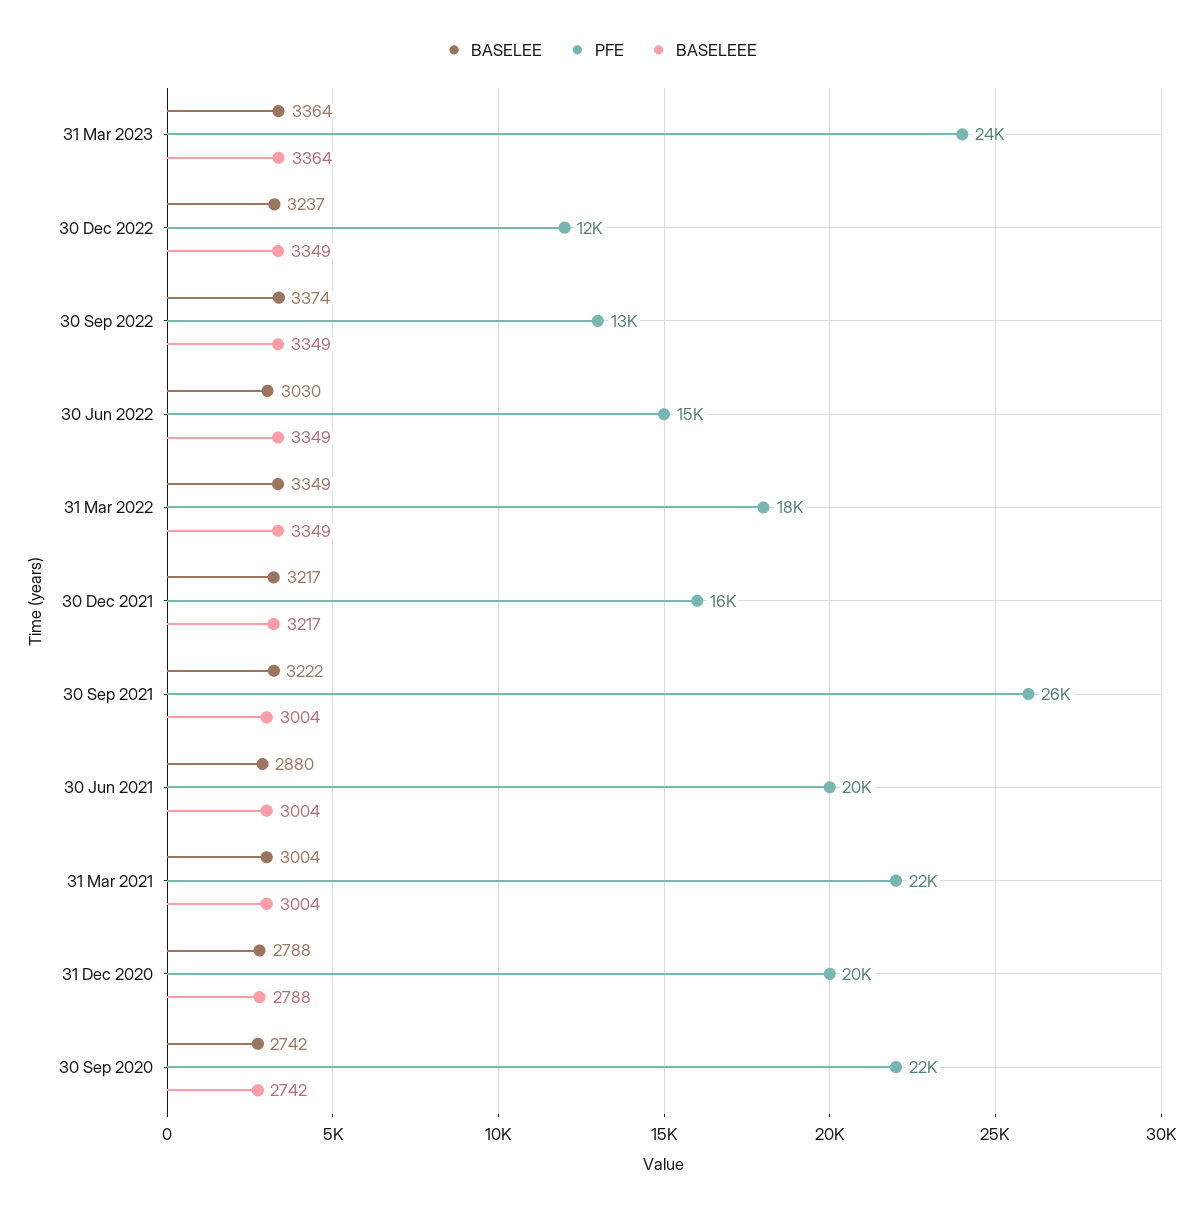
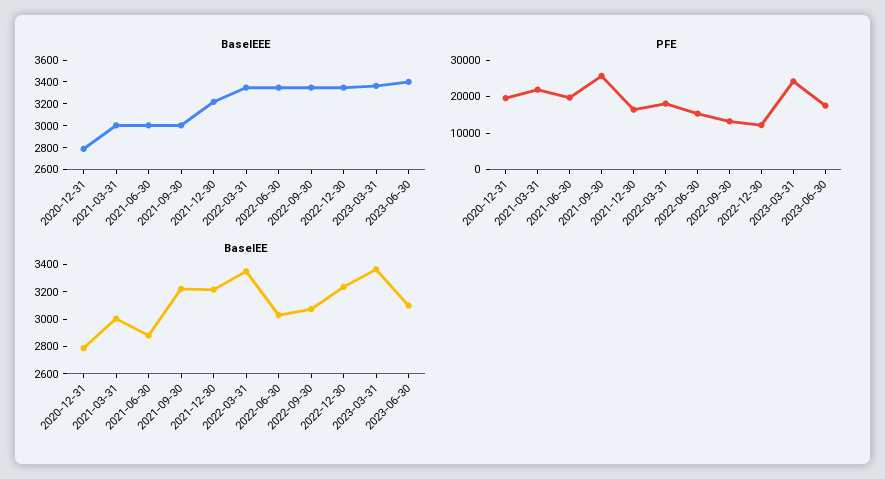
BASELEE, 30 Sep 2022: 3374 -> 3100
BASELEE, 30 Sep 2020: 2742 -> none
PFE, 30 Sep 2020: 22000 -> none
BASELEEE, 30 Sep 2020: 2742 -> none
BASELEEE, 2023-06-30: none -> 3400
PFE, 2023-06-30: none -> 17500
BASELEE, 2023-06-30: none -> 3100

